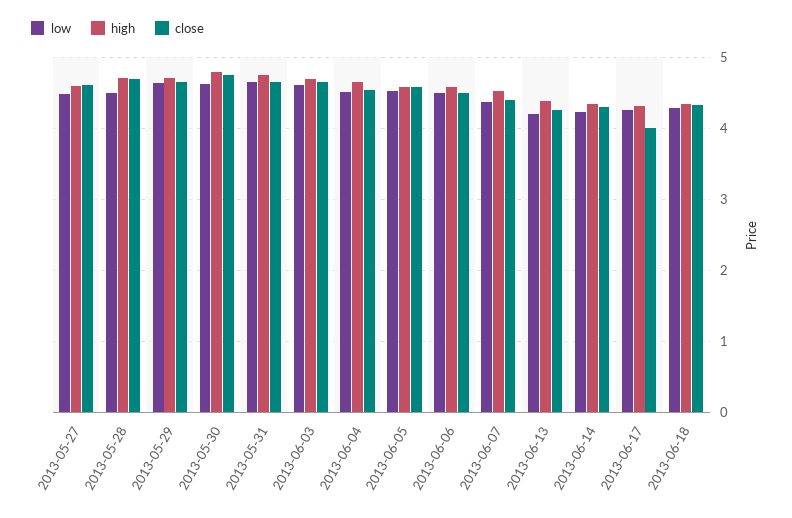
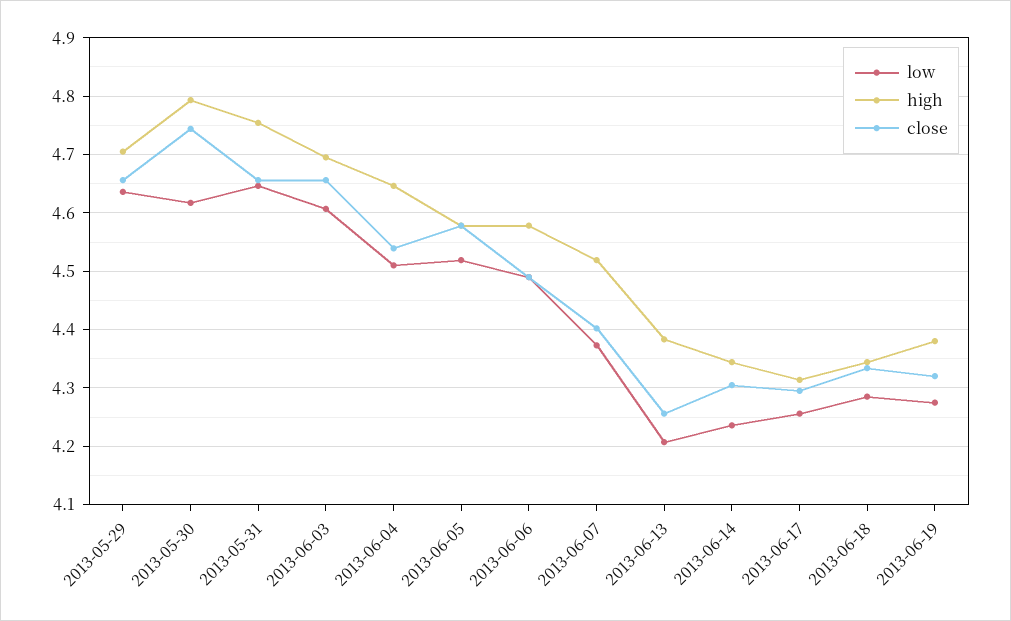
low, 2013-05-27: 4.5 -> none
high, 2013-05-27: 4.6 -> none
close, 2013-05-27: 4.6 -> none
low, 2013-05-28: 4.5 -> none
high, 2013-05-28: 4.7 -> none
close, 2013-05-28: 4.7 -> none
close, 2013-06-17: 4 -> 4.3
low, 2013-06-19: none -> 4.28
high, 2013-06-19: none -> 4.38
close, 2013-06-19: none -> 4.32

